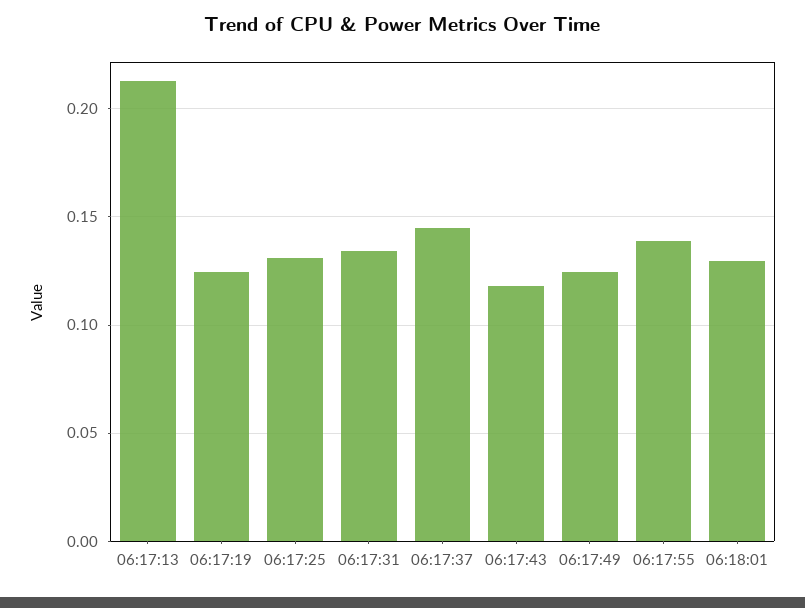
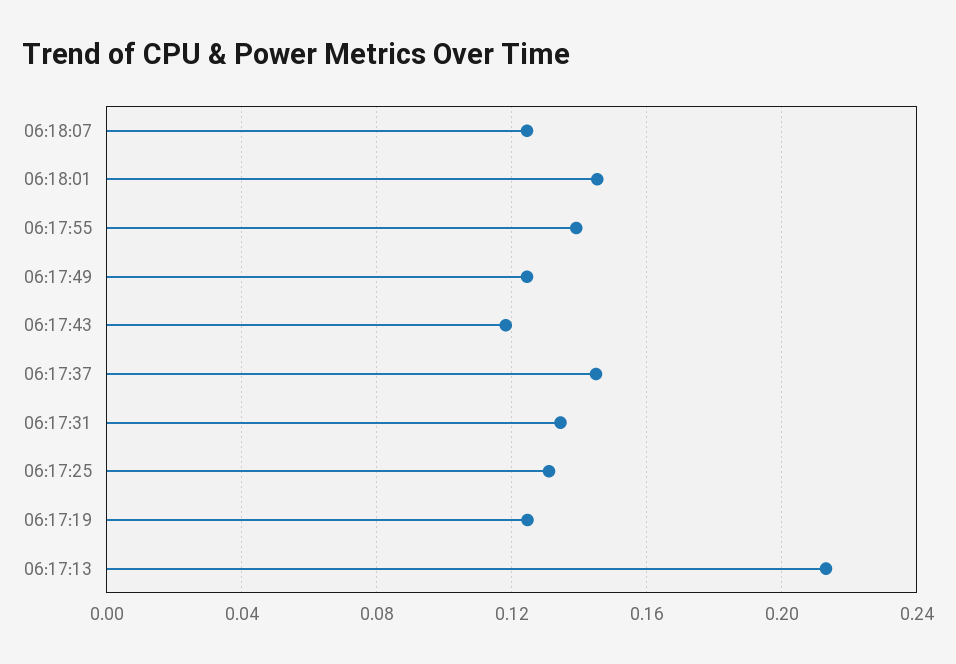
06:18:01: 0.13 -> 0.145
06:18:07: none -> 0.125

